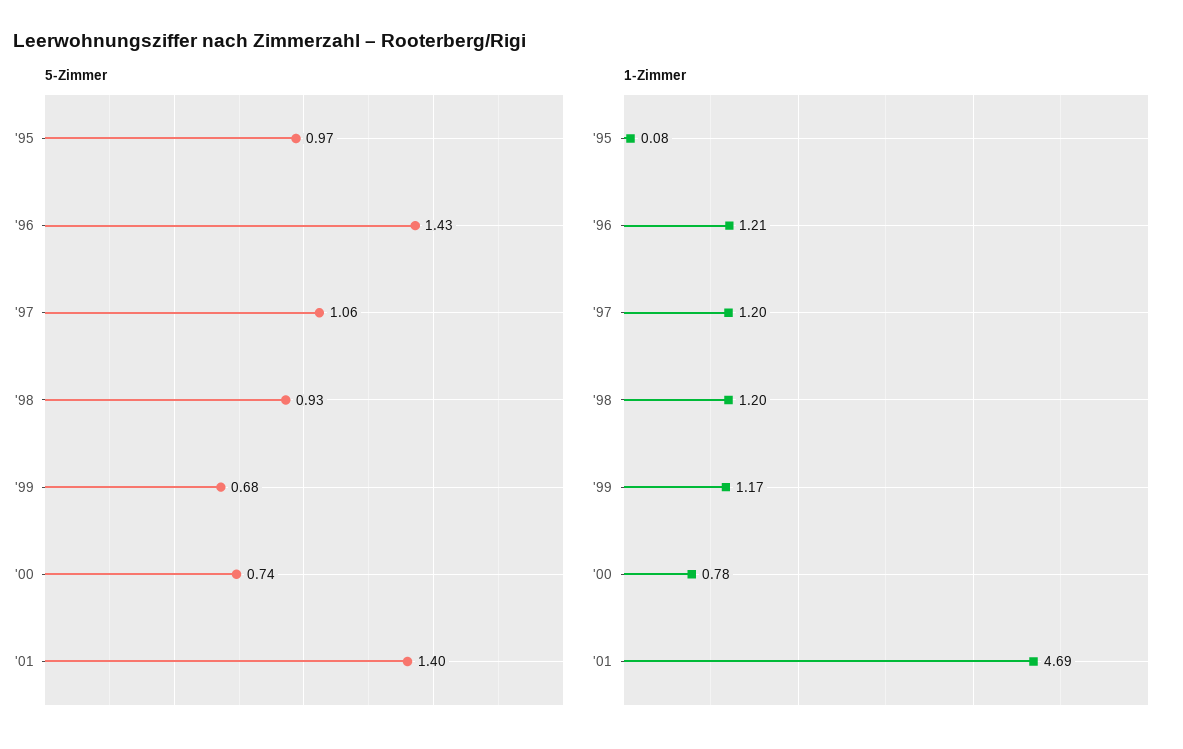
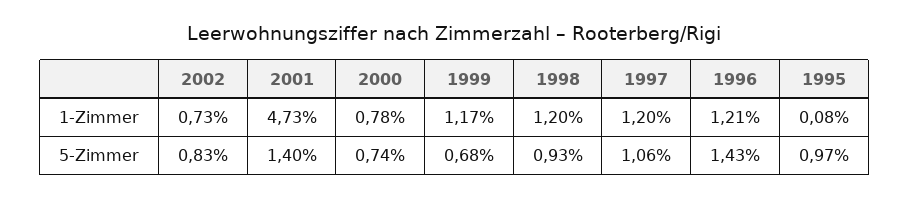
1-Zimmer, '01: 4.69 -> 4.73
1-Zimmer, 2002: none -> 0.73
5-Zimmer, 2002: none -> 0.83

